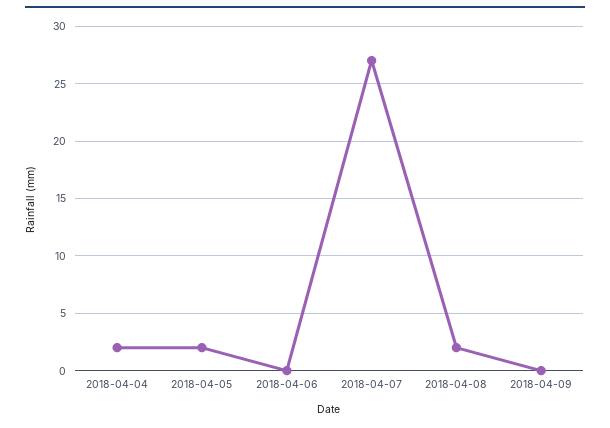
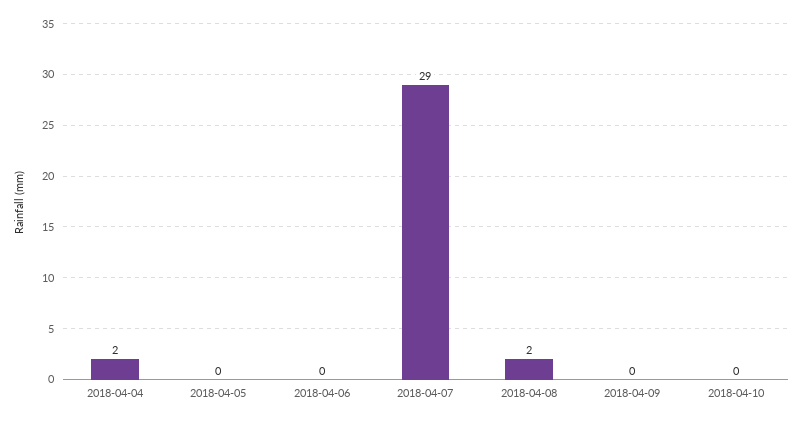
2018-04-05: 2 -> 0
2018-04-07: 27 -> 29
2018-04-10: none -> 0

